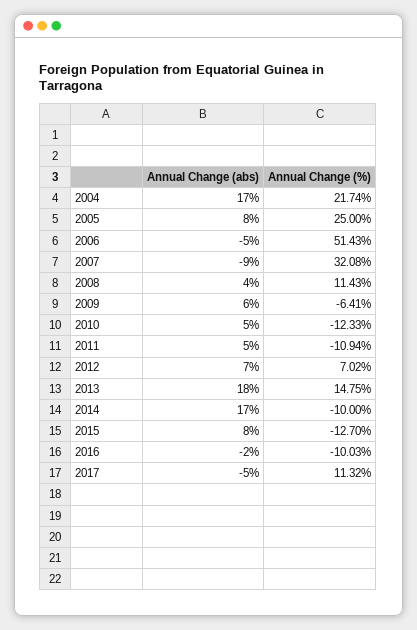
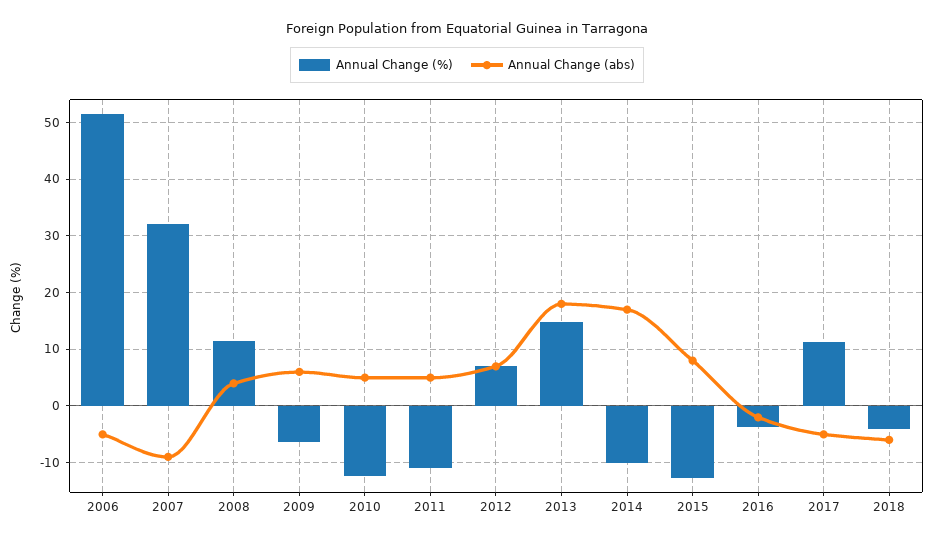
Annual Change (abs), 2004: 17 -> none
Annual Change (%), 2004: 21.74 -> none
Annual Change (abs), 2005: 8 -> none
Annual Change (%), 2005: 25 -> none
Annual Change (%), 2016: -10.03 -> -4
Annual Change (%), 2018: none -> -4
Annual Change (abs), 2018: none -> -6

